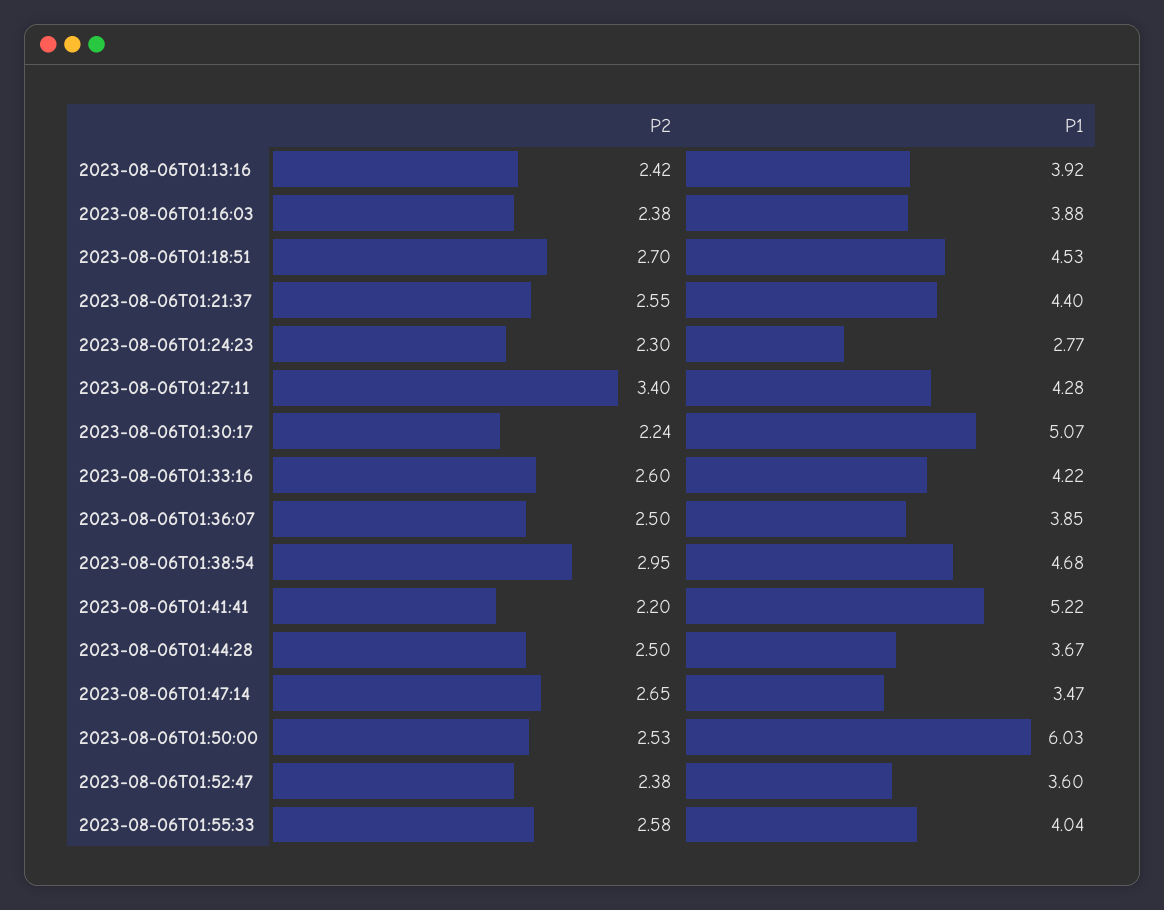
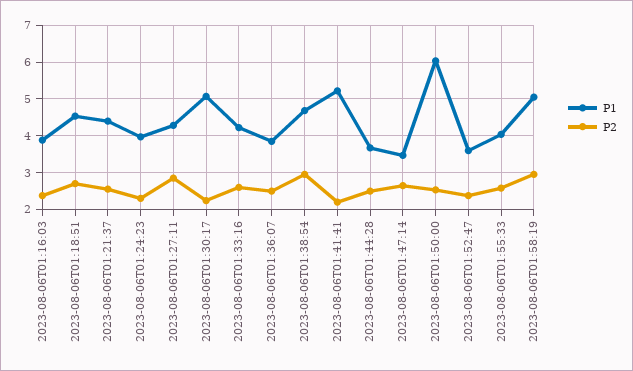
P2, 2023-08-06T01:13:16: 2.42 -> none
P1, 2023-08-06T01:13:16: 3.92 -> none
P1, 2023-08-06T01:24:23: 2.77 -> 4
P2, 2023-08-06T01:27:11: 3.4 -> 2.8
P1, 2023-08-06T01:58:19: none -> 5
P2, 2023-08-06T01:58:19: none -> 3

